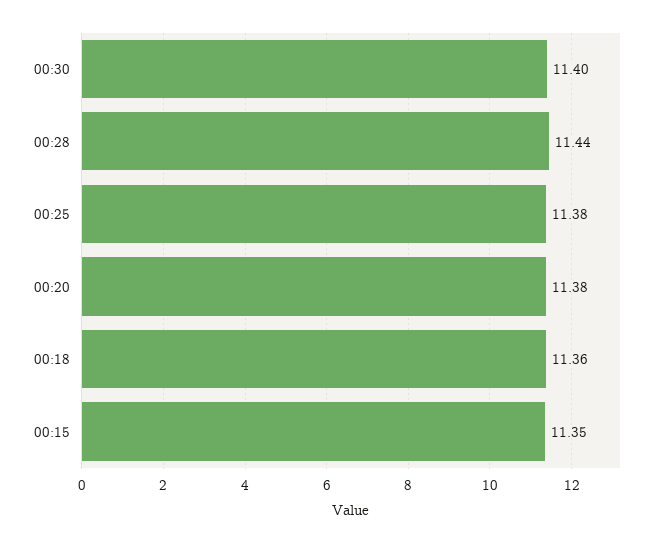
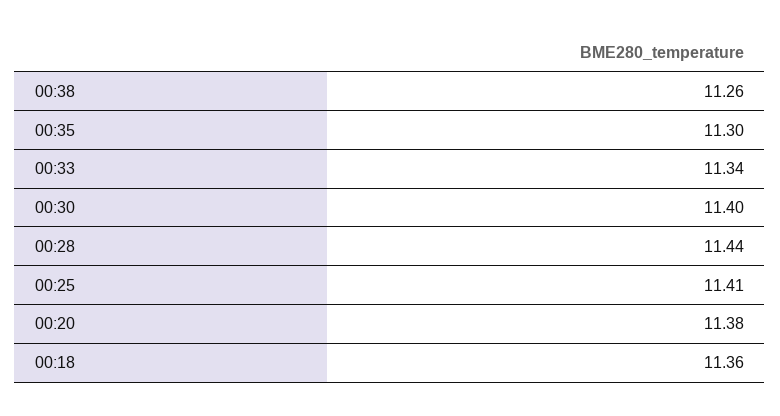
00:25: 11.38 -> 11.41
00:15: 11.35 -> none
00:38: none -> 11.26
00:35: none -> 11.3
00:33: none -> 11.34

